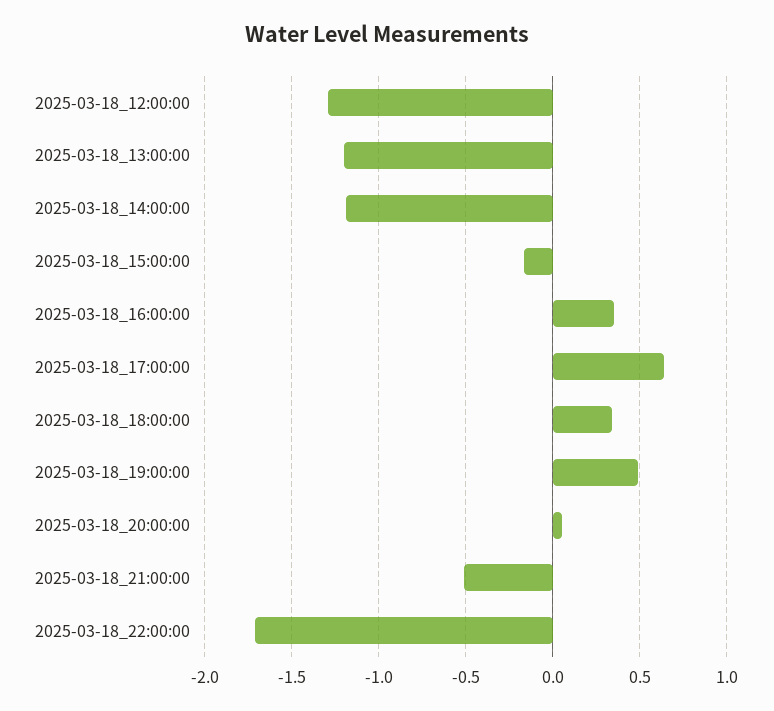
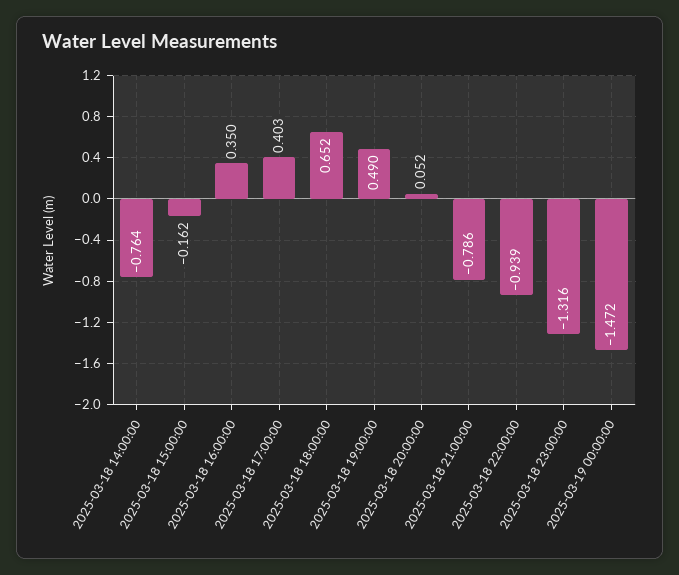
2025-03-18_12:00:00: -1.3 -> none
2025-03-18_13:00:00: -1.2 -> none
2025-03-18_14:00:00: -1.2 -> -0.764
2025-03-18_17:00:00: 0.65 -> 0.403
2025-03-18_18:00:00: 0.35 -> 0.652
2025-03-18_21:00:00: -0.5 -> -0.786
2025-03-18_22:00:00: -1.7 -> -0.939
2025-03-18 23:00:00: none -> -1.316
2025-03-19 00:00:00: none -> -1.472

